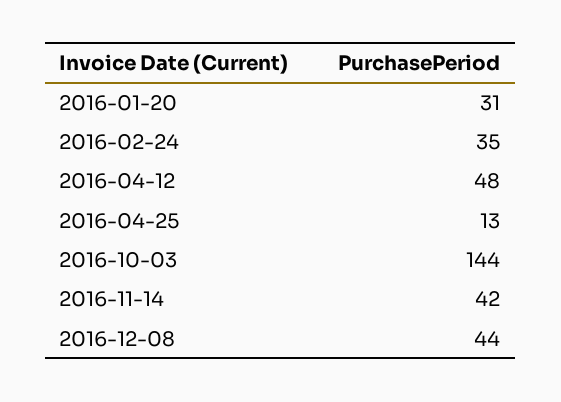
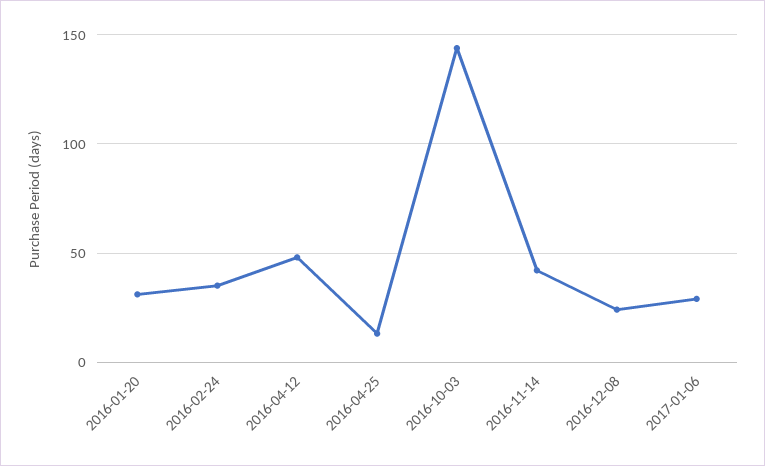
2016-12-08: 44 -> 25
2017-01-06: none -> 30

